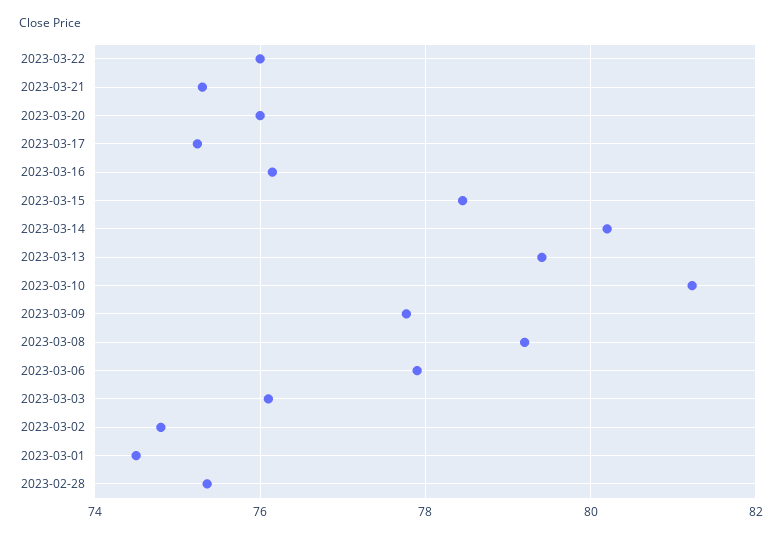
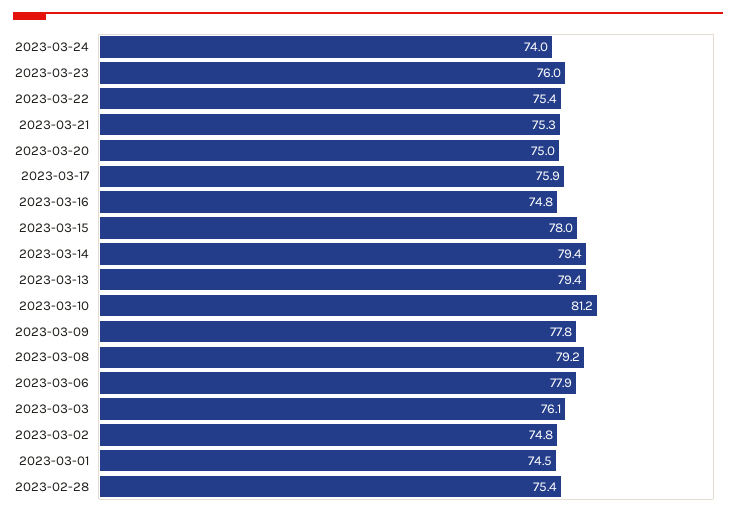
2023-03-22: 76 -> 75.4
2023-03-20: 76 -> 75
2023-03-17: 75.2 -> 75.9
2023-03-16: 76.2 -> 74.8
2023-03-15: 78.4 -> 78
2023-03-14: 80.2 -> 79.4
2023-03-24: none -> 74
2023-03-23: none -> 76

